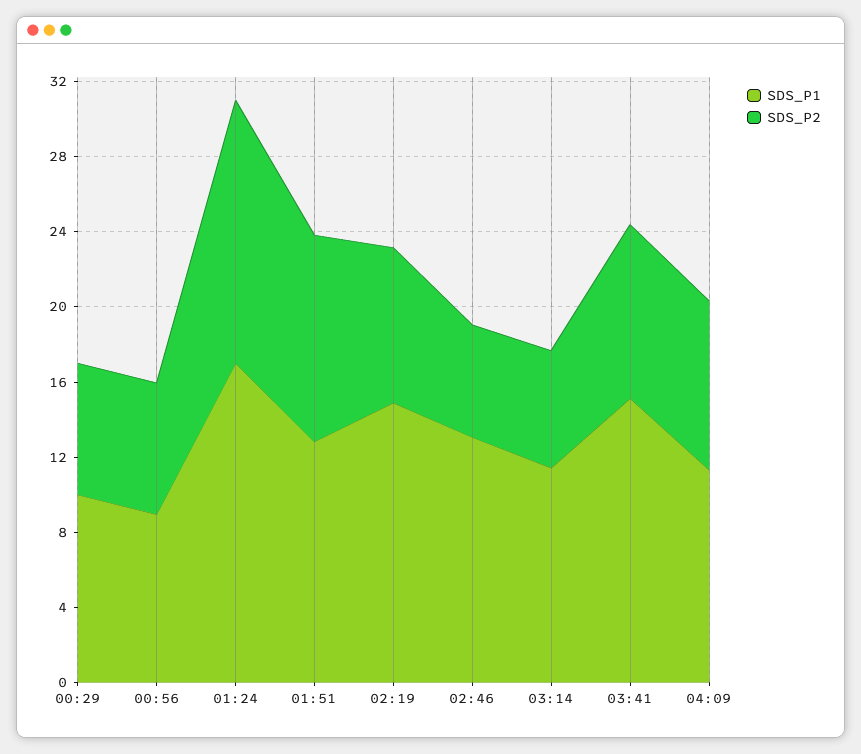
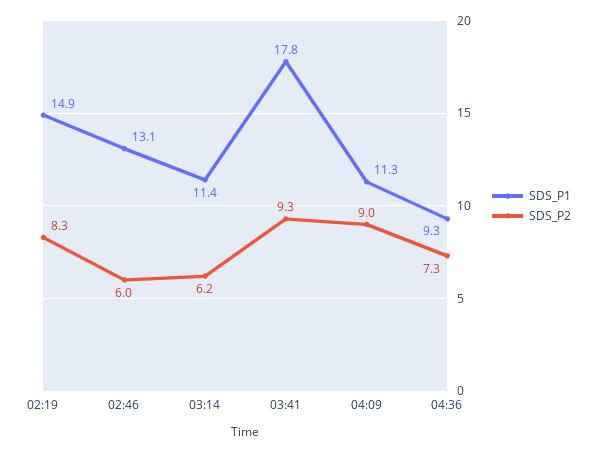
SDS_P1, 00:29: 10 -> none
SDS_P2, 00:29: 7 -> none
SDS_P1, 00:56: 9 -> none
SDS_P2, 00:56: 7 -> none
SDS_P1, 01:24: 17 -> none
SDS_P2, 01:24: 14 -> none
SDS_P1, 01:51: 13 -> none
SDS_P2, 01:51: 11 -> none
SDS_P1, 03:41: 15 -> 17.8
SDS_P1, 04:36: none -> 9.3
SDS_P2, 04:36: none -> 7.3

